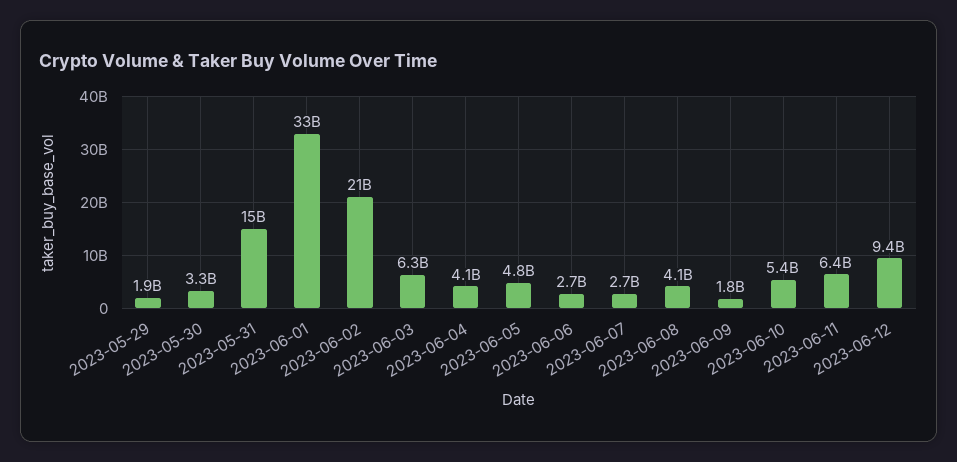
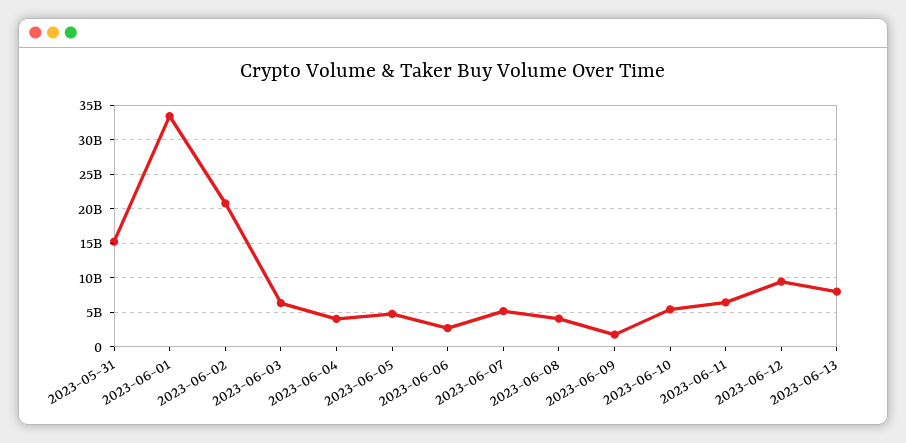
2023-05-29: 1900000000 -> none
2023-05-30: 3300000000 -> none
2023-06-07: 2700000000 -> 5000000000
2023-06-13: none -> 8000000000

